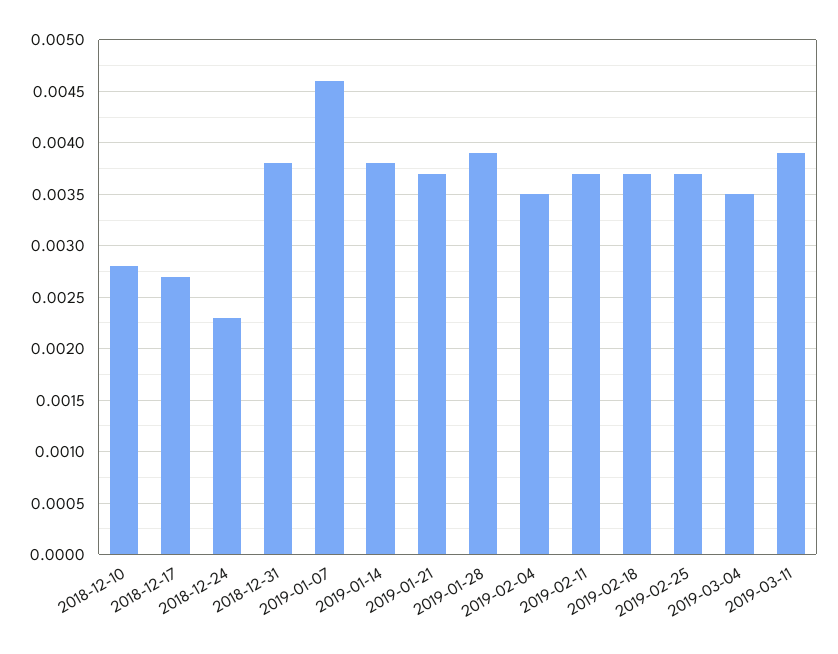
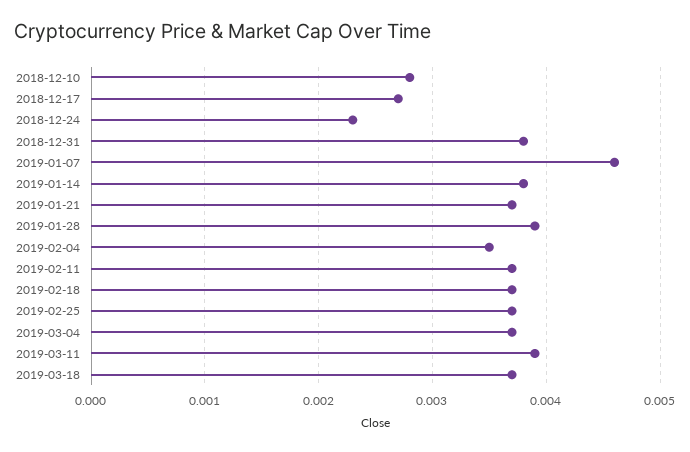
2019-03-04: 0.0035 -> 0.0037
2019-03-18: none -> 0.0037

